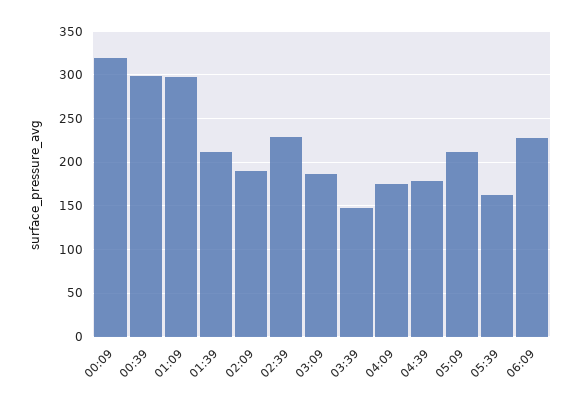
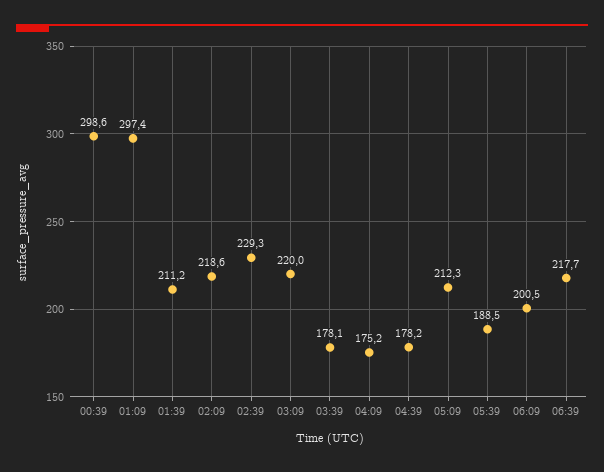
00:09: 320 -> none
02:09: 190 -> 218.6
03:09: 190 -> 220
03:39: 150 -> 178.1
05:39: 160 -> 188.5
06:09: 230 -> 200.5
06:39: none -> 217.7

